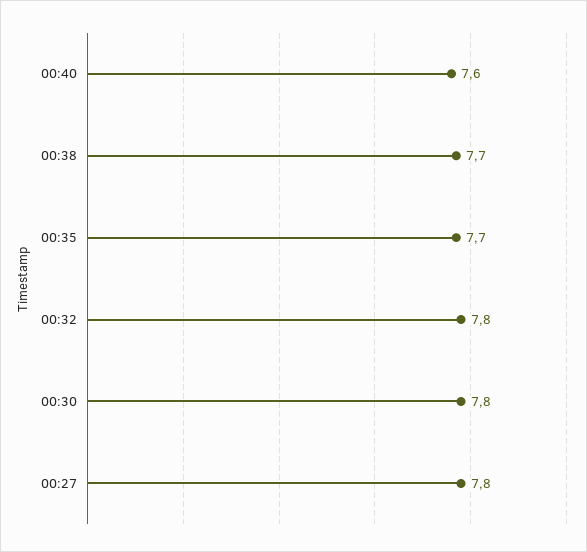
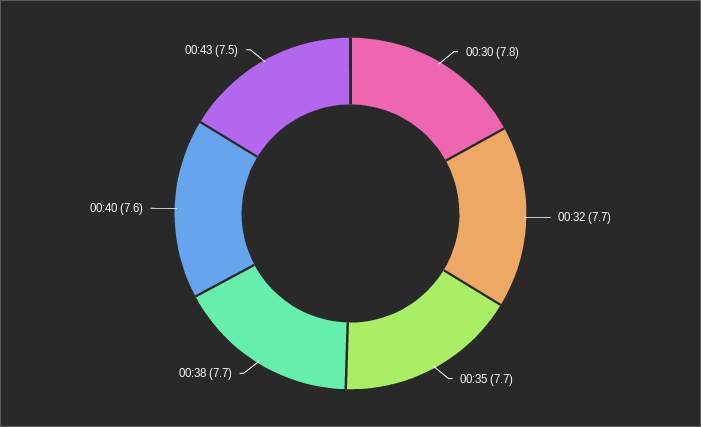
00:32: 7.8 -> 7.7
00:27: 7.8 -> none
00:43: none -> 7.5

